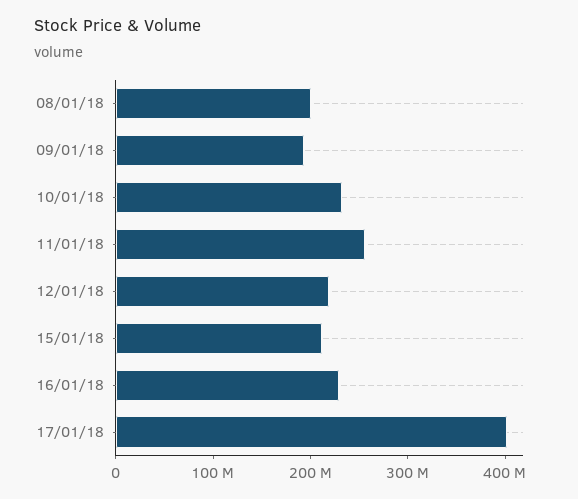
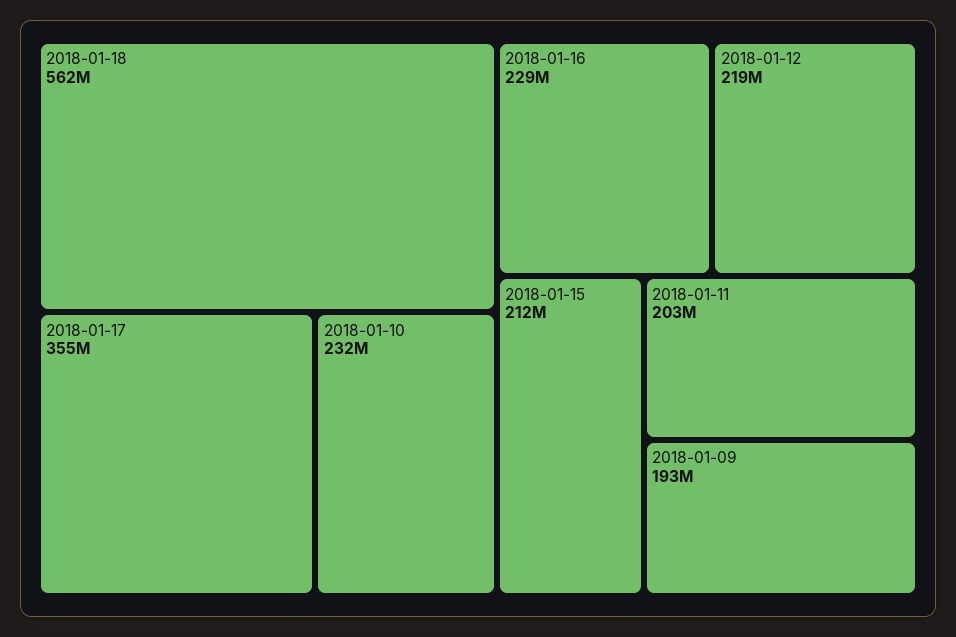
08/01/18: 200000000 -> none
11/01/18: 260000000 -> 203000000
17/01/18: 400000000 -> 355000000
2018-01-18: none -> 562000000

